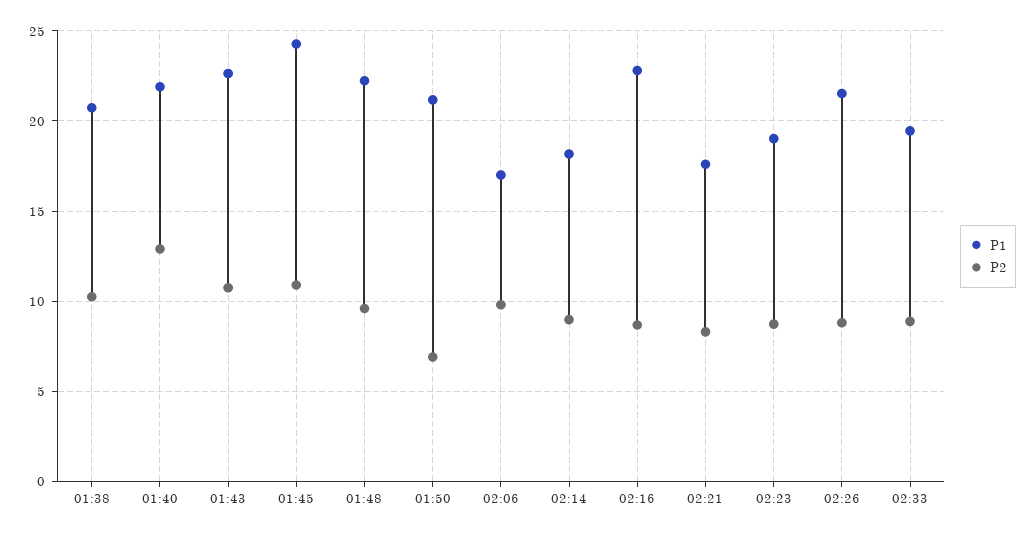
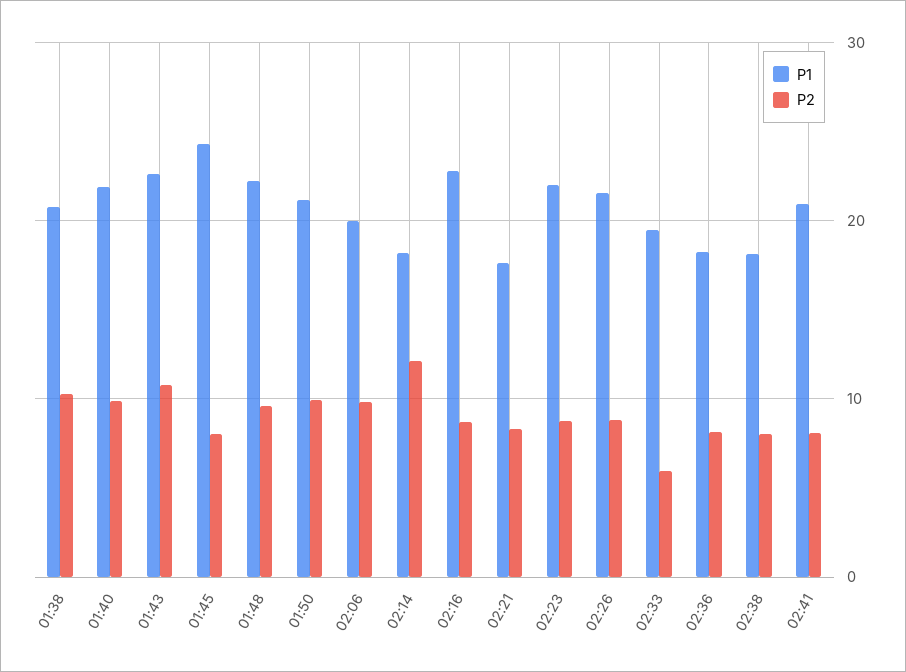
P2, 01:40: 13 -> 10
P2, 01:45: 11 -> 8
P2, 01:50: 7 -> 10
P1, 02:06: 17 -> 20
P2, 02:14: 9 -> 12
P1, 02:23: 19 -> 22
P2, 02:33: 9 -> 6
P1, 02:36: none -> 18
P2, 02:36: none -> 8
P1, 02:38: none -> 18
P2, 02:38: none -> 8
P1, 02:41: none -> 21
P2, 02:41: none -> 8

